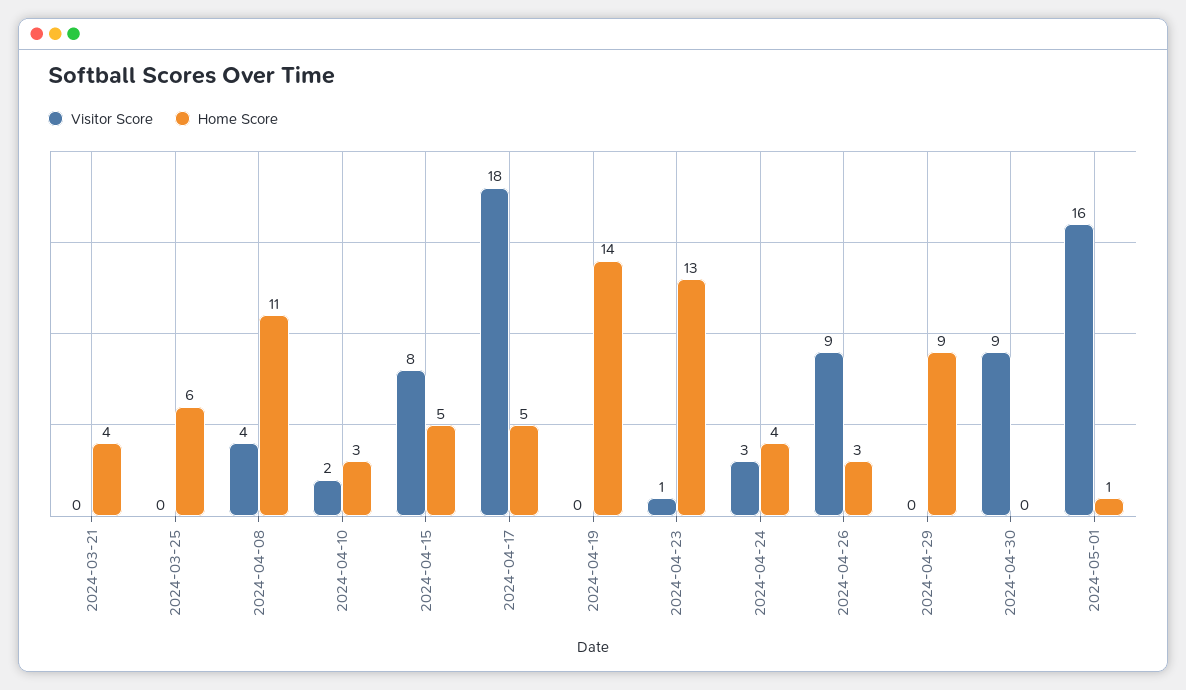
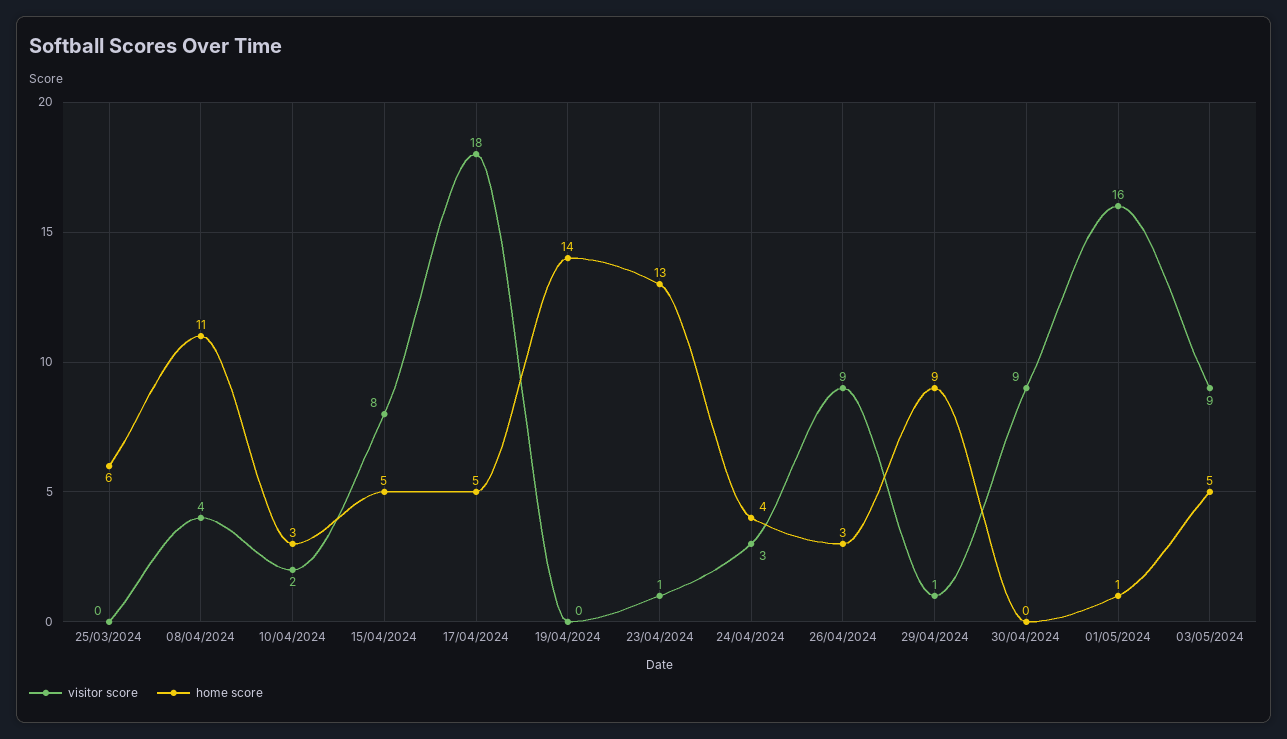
Visitor Score, 2024-03-21: 0 -> none
Home Score, 2024-03-21: 4 -> none
Visitor Score, 2024-04-29: 0 -> 1
Visitor Score, 03/05/2024: none -> 9
Home Score, 03/05/2024: none -> 5

